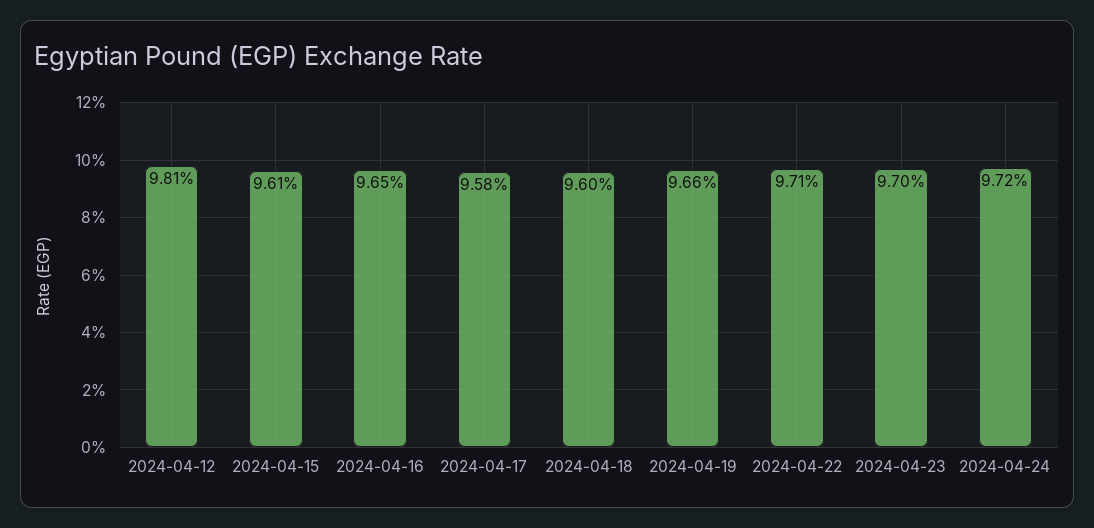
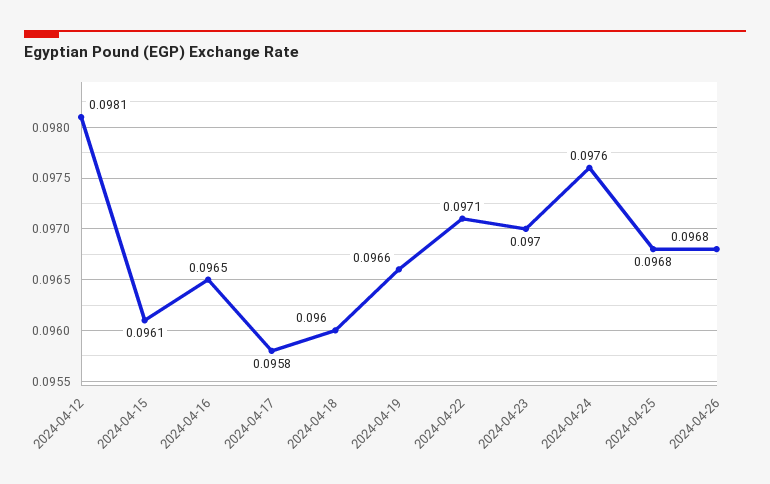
2024-04-24: 0.0972 -> 0.0976
2024-04-25: none -> 0.0968
2024-04-26: none -> 0.0968

